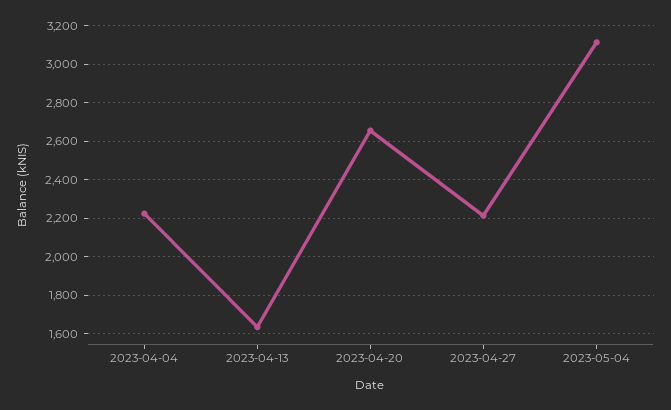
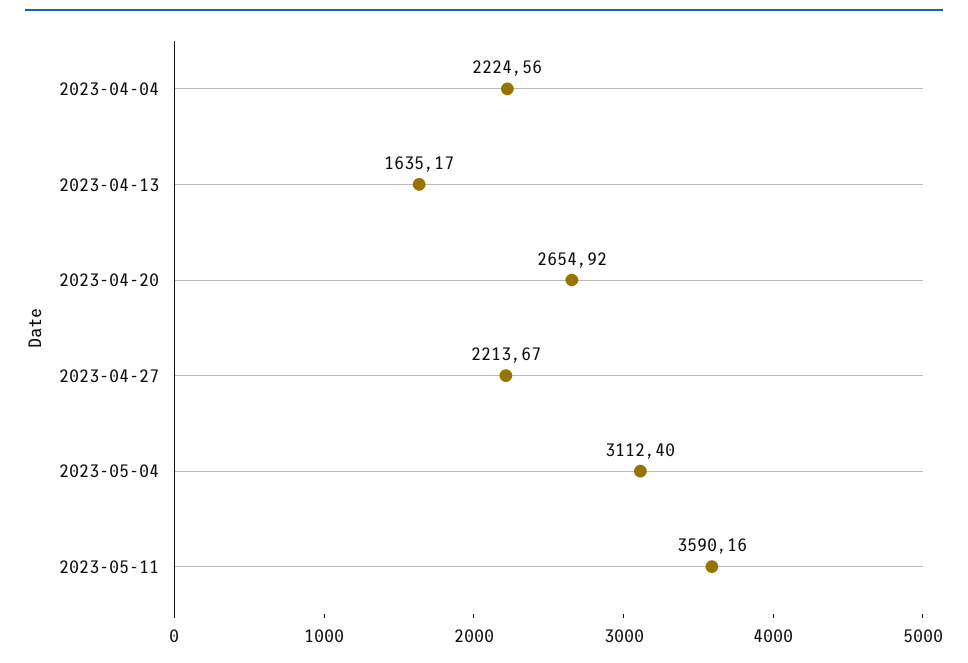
2023-05-11: none -> 3590.16

